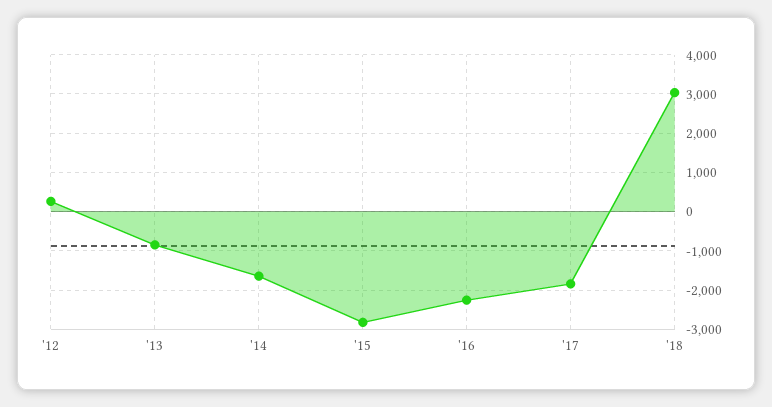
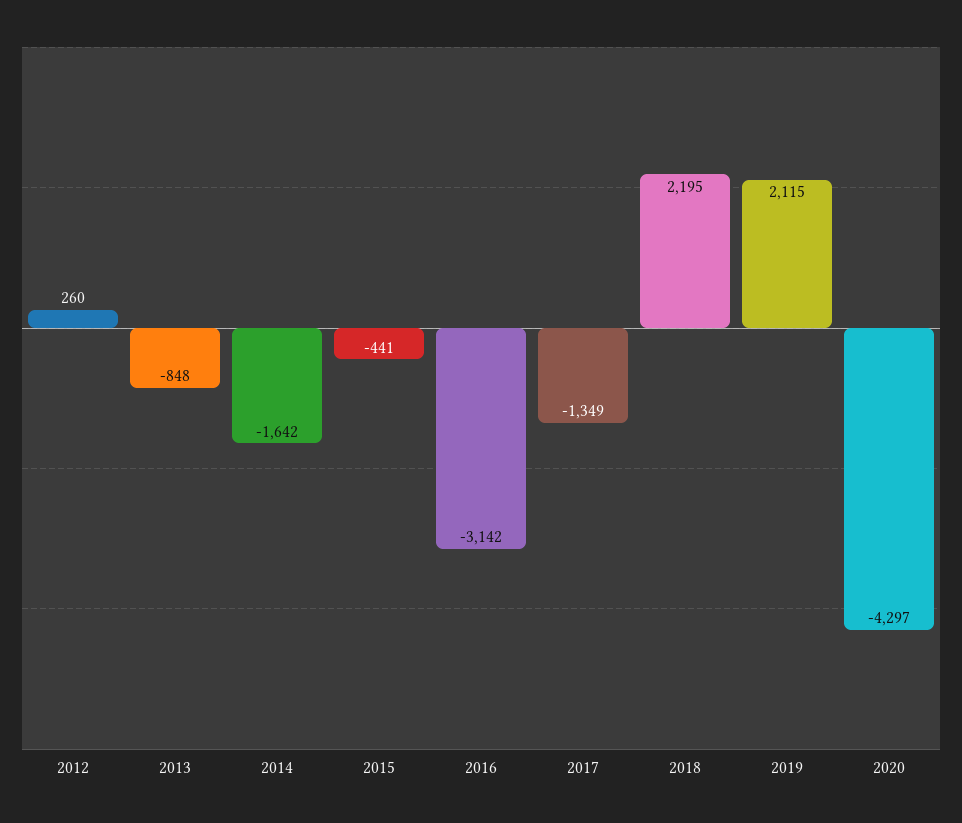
'15: -2800 -> -441
'16: -2200 -> -3142
'17: -1800 -> -1349
'18: 3000 -> 2195
2019: none -> 2115
2020: none -> -4297

